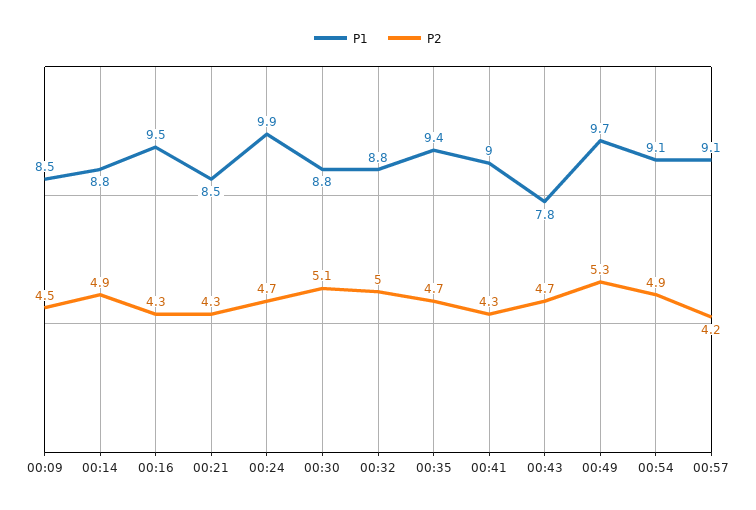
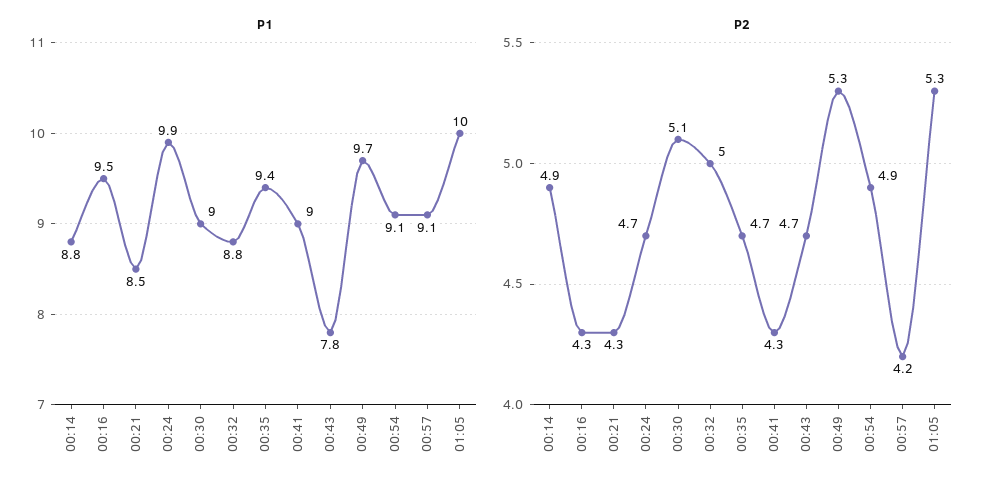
P1, 00:09: 8.5 -> none
P2, 00:09: 4.5 -> none
P1, 00:30: 8.8 -> 9
P1, 01:05: none -> 10
P2, 01:05: none -> 5.3

